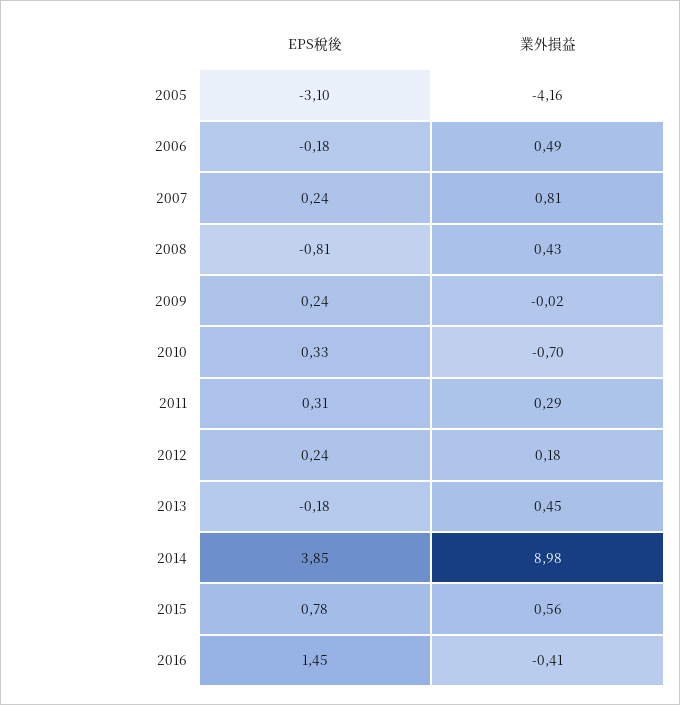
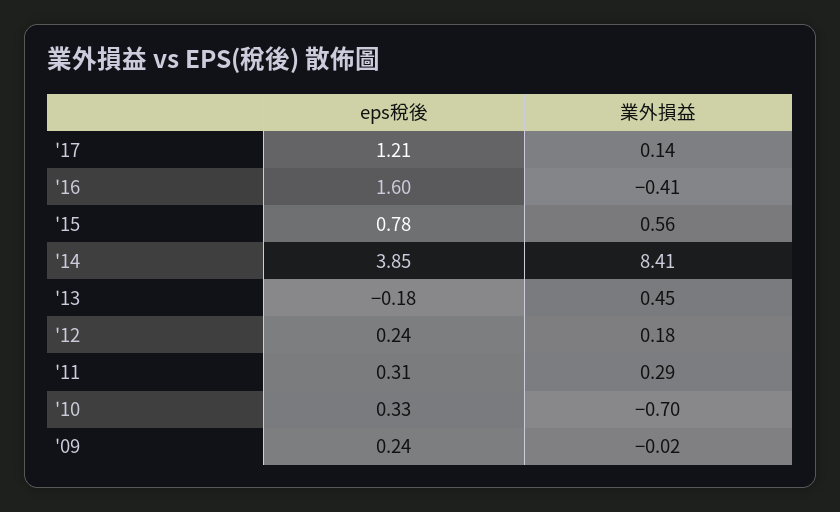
EPS稅後, 2005: -3.1 -> none
業外損益, 2005: -4.16 -> none
EPS稅後, 2006: -0.18 -> none
業外損益, 2006: 0.49 -> none
EPS稅後, 2007: 0.24 -> none
業外損益, 2007: 0.81 -> none
EPS稅後, 2008: -0.81 -> none
業外損益, 2008: 0.43 -> none
業外損益, 2014: 8.98 -> 8.41
EPS稅後, 2016: 1.45 -> 1.6
EPS稅後, '17: none -> 1.21
業外損益, '17: none -> 0.14

